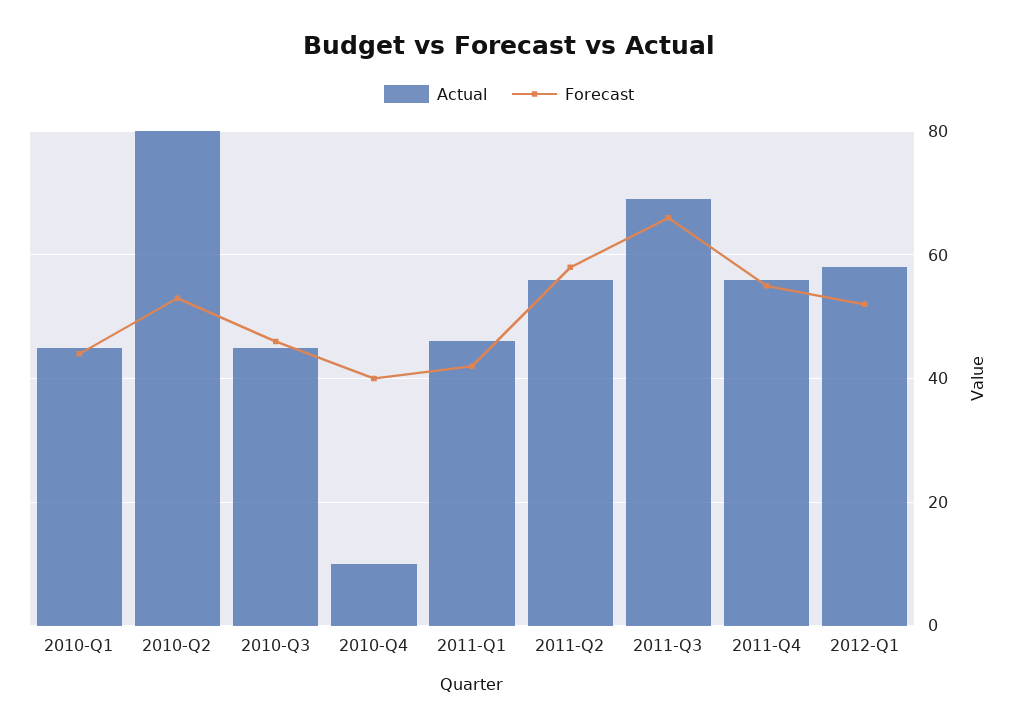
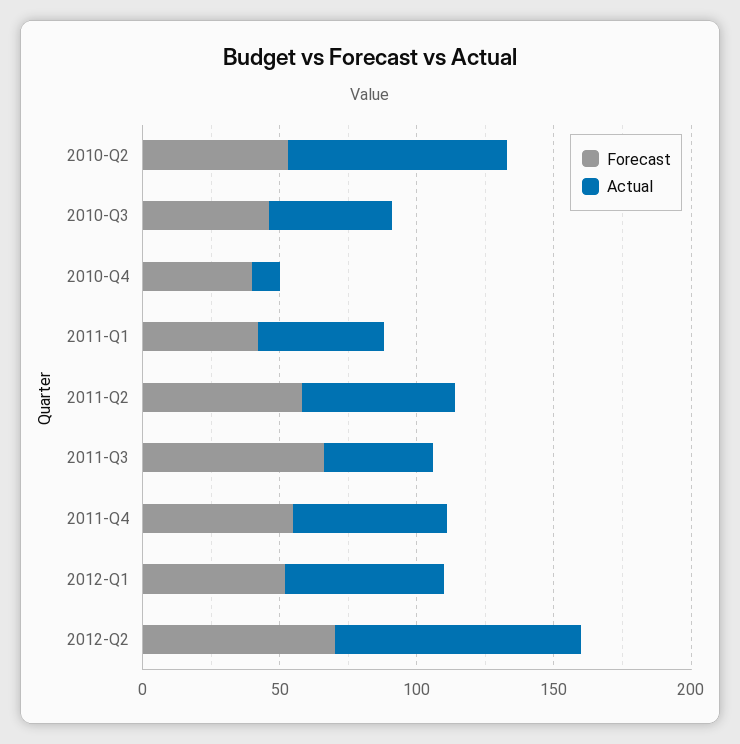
Actual, 2010-Q1: 45 -> none
Forecast, 2010-Q1: 45 -> none
Actual, 2011-Q3: 70 -> 40
Forecast, 2012-Q2: none -> 70
Actual, 2012-Q2: none -> 90

